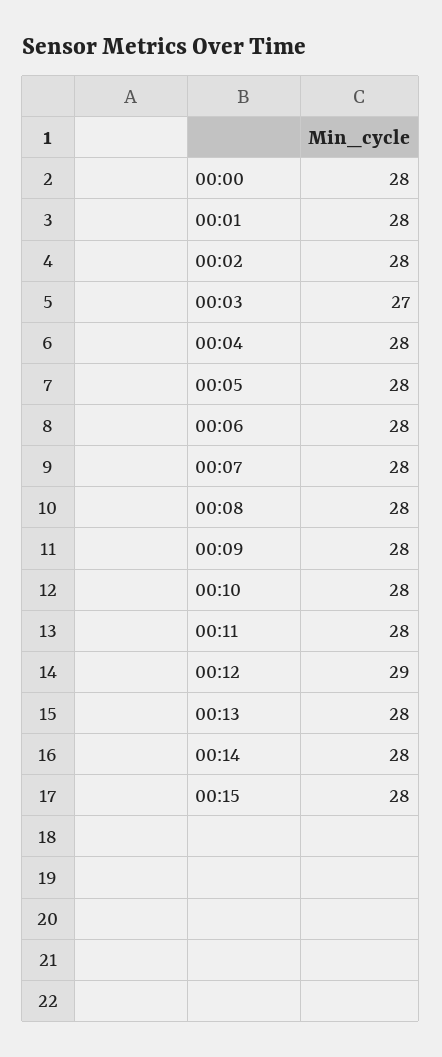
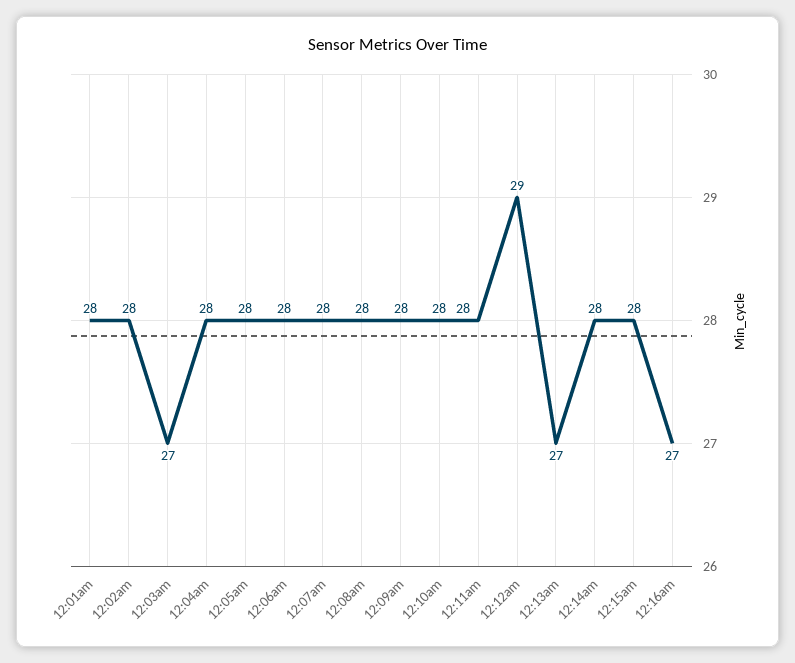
00:00: 28 -> none
00:13: 28 -> 27
12:16am: none -> 27

